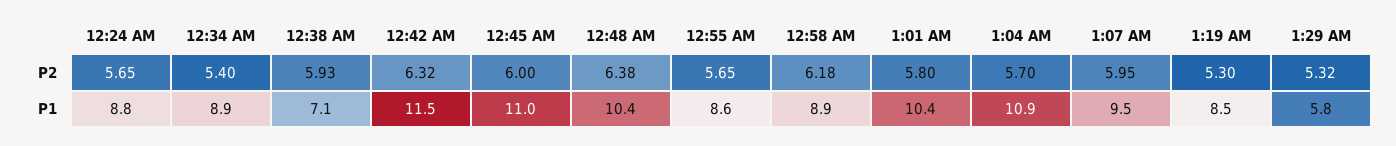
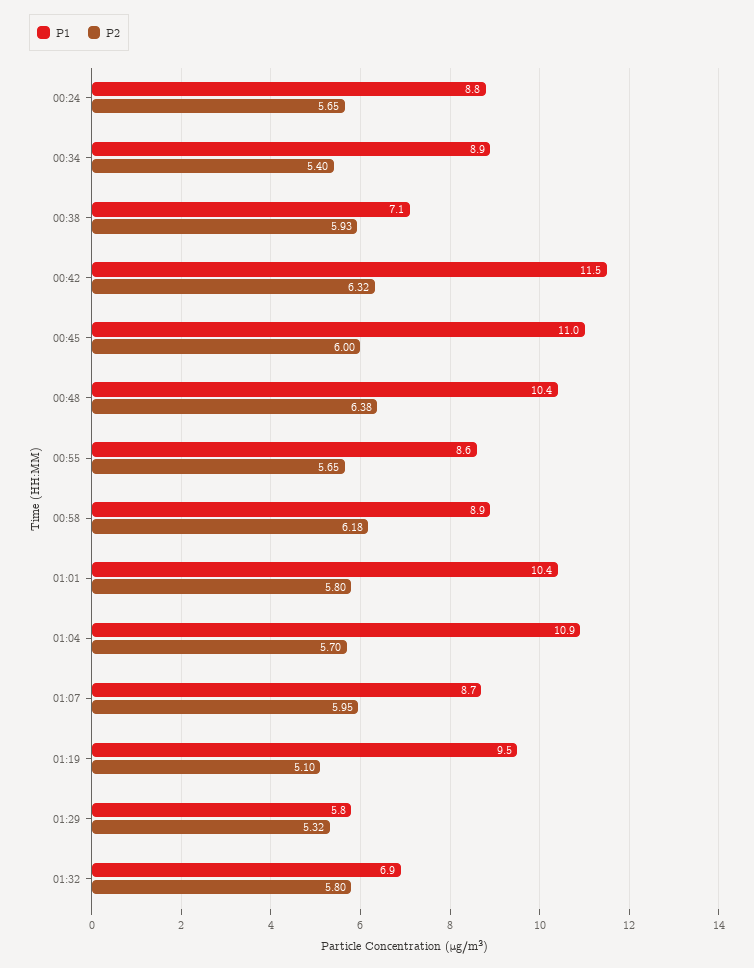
P2, 1:19 AM: 5.3 -> 5.1
P1, 1:07 AM: 9.5 -> 8.7
P1, 1:19 AM: 8.5 -> 9.5
P1, 01:32: none -> 6.9
P2, 01:32: none -> 5.8

